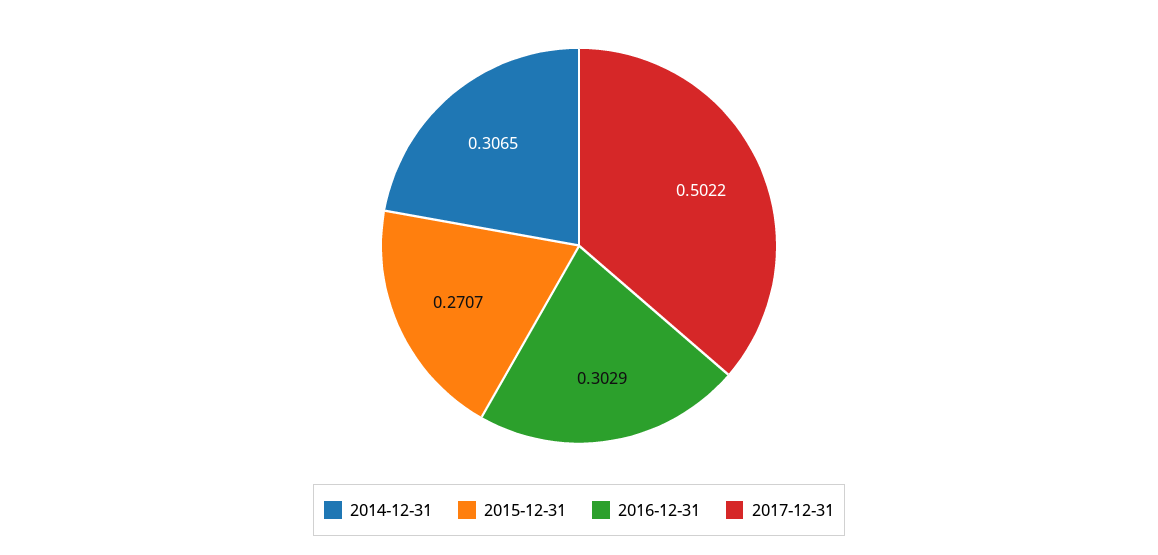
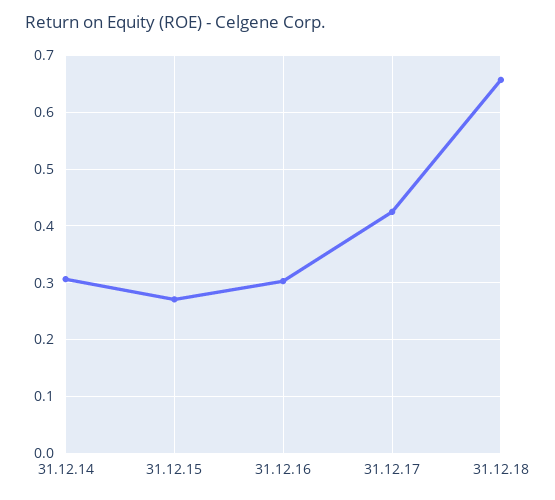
2017-12-31: 0.5022 -> 0.42
31.12.18: none -> 0.66

